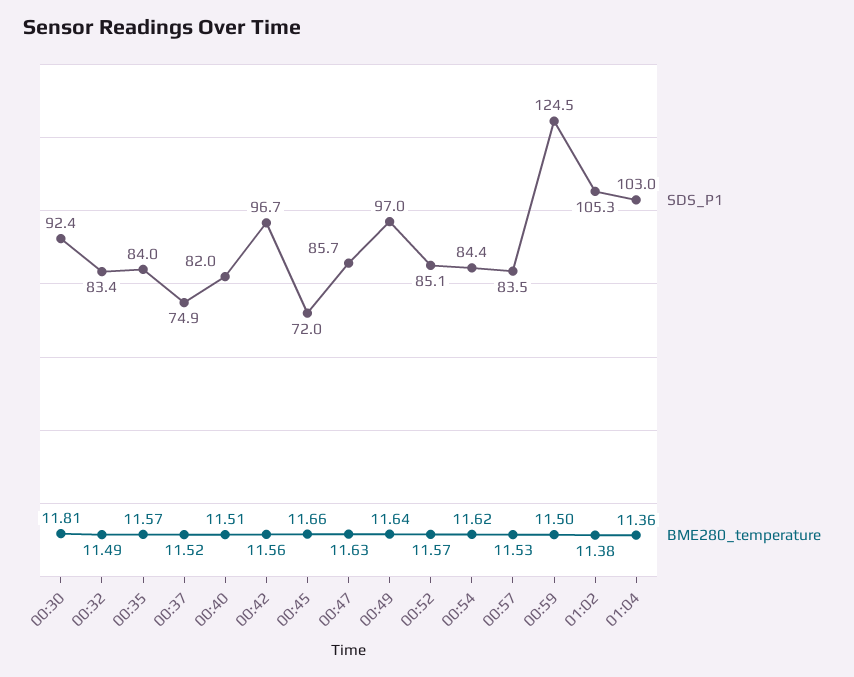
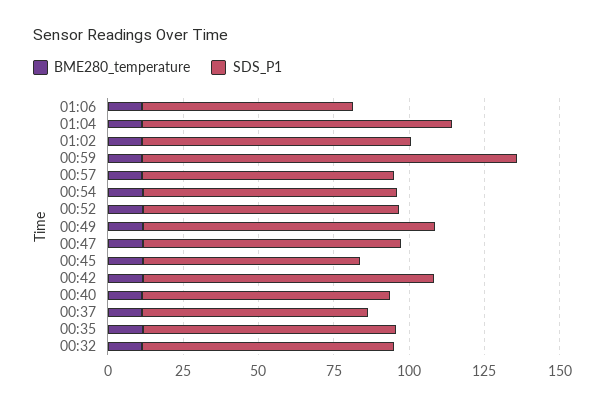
SDS_P1, 00:30: 92.4 -> none
BME280_temperature, 00:30: 11.81 -> none
SDS_P1, 01:02: 105.3 -> 90
BME280_temperature, 01:06: none -> 10
SDS_P1, 01:06: none -> 70

